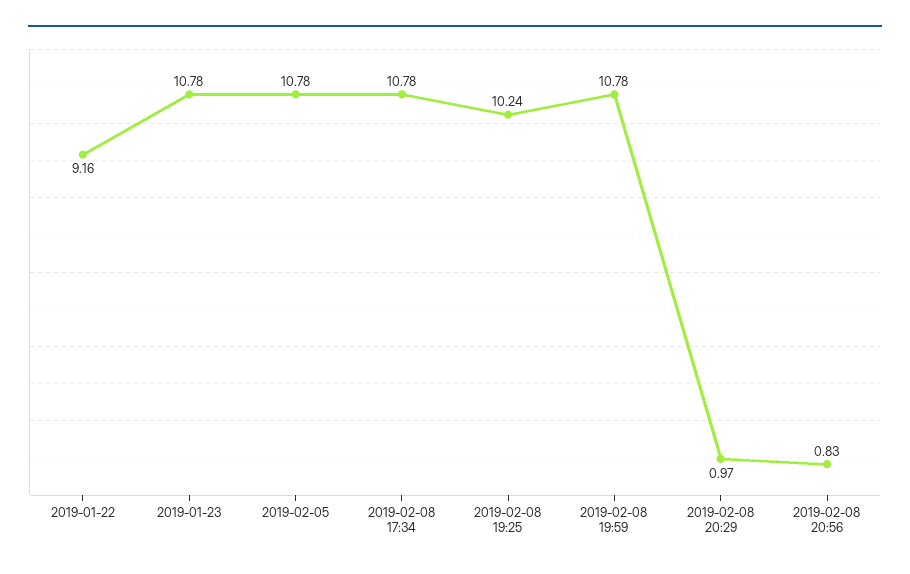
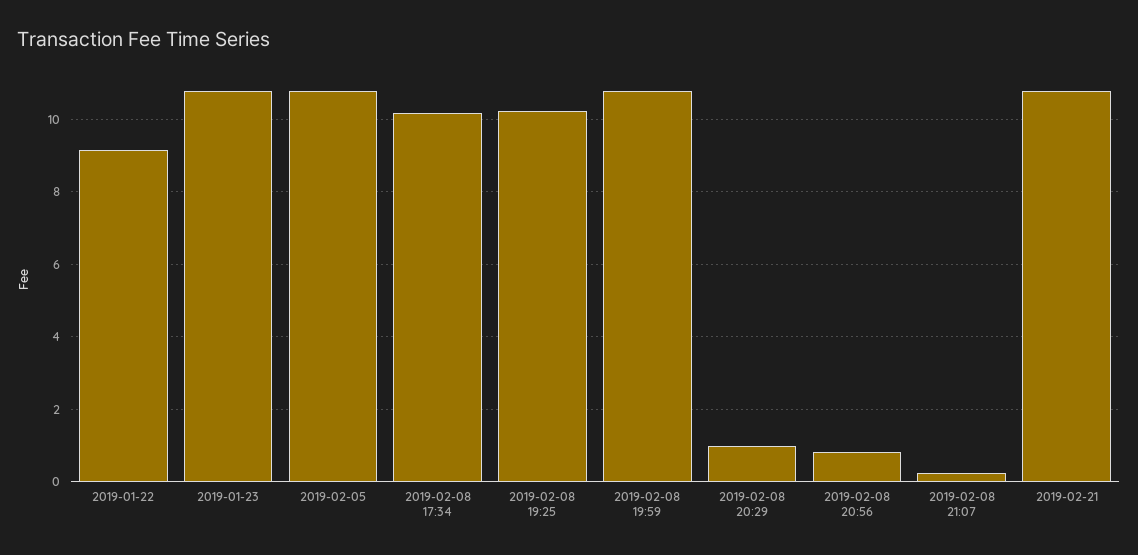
2019-02-08 17:34: 10.78 -> 10.2
2019-02-08 21:07: none -> 0.2
2019-02-21: none -> 10.8

